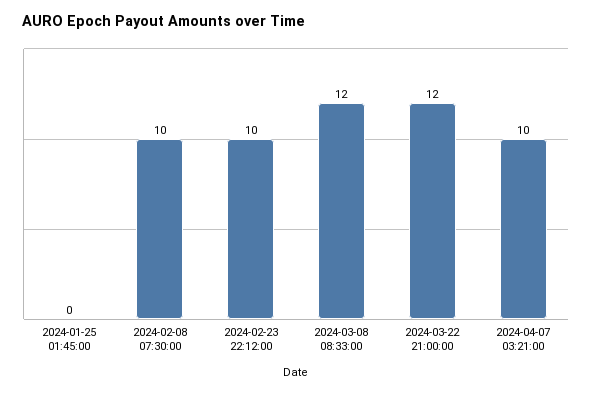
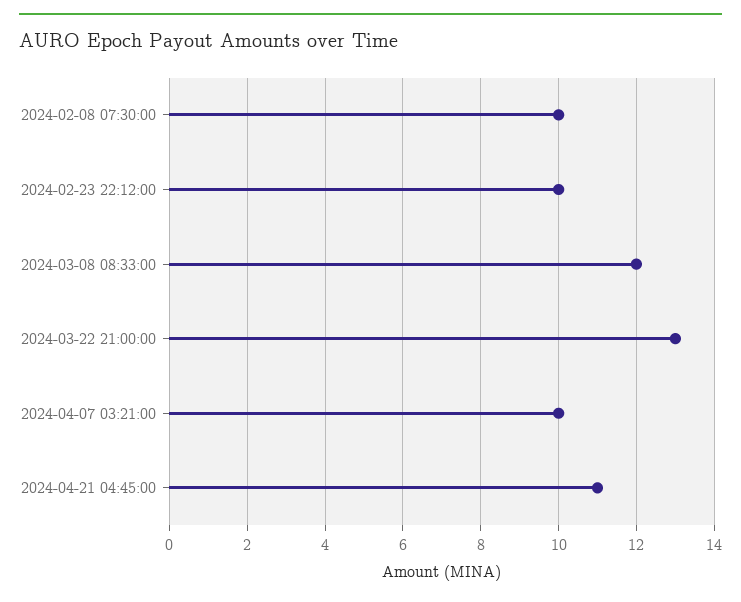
2024-01-25 01:45:00: 0 -> none
2024-03-22 21:00:00: 12 -> 13
2024-04-21 04:45:00: none -> 11

